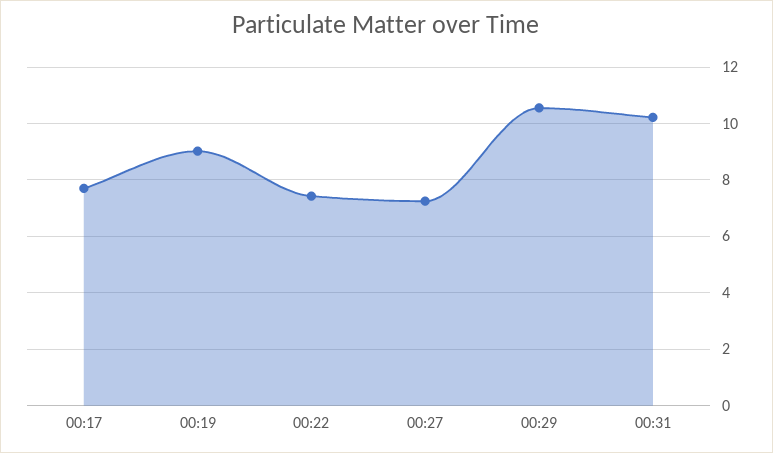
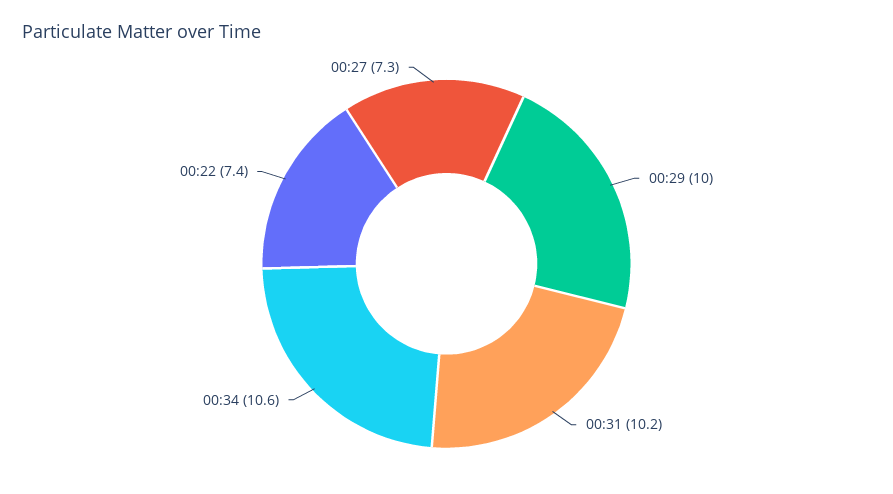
00:17: 7.75 -> none
00:19: 9 -> none
00:29: 10.5 -> 10
00:34: none -> 10.6

